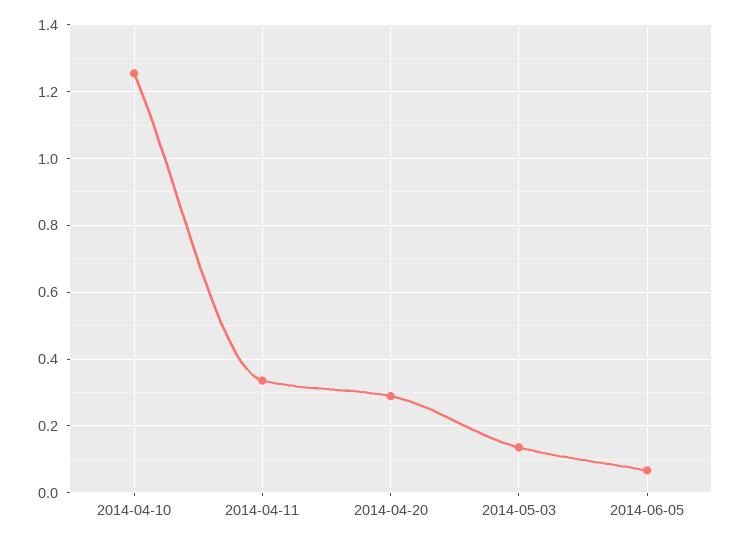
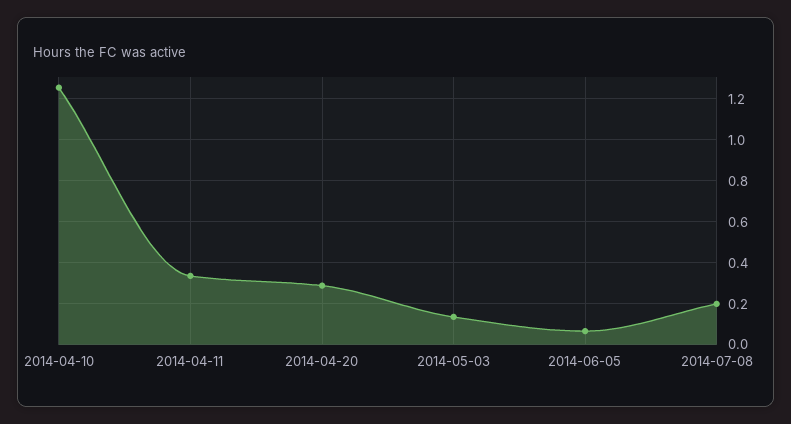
2014-07-08: none -> 0.2

